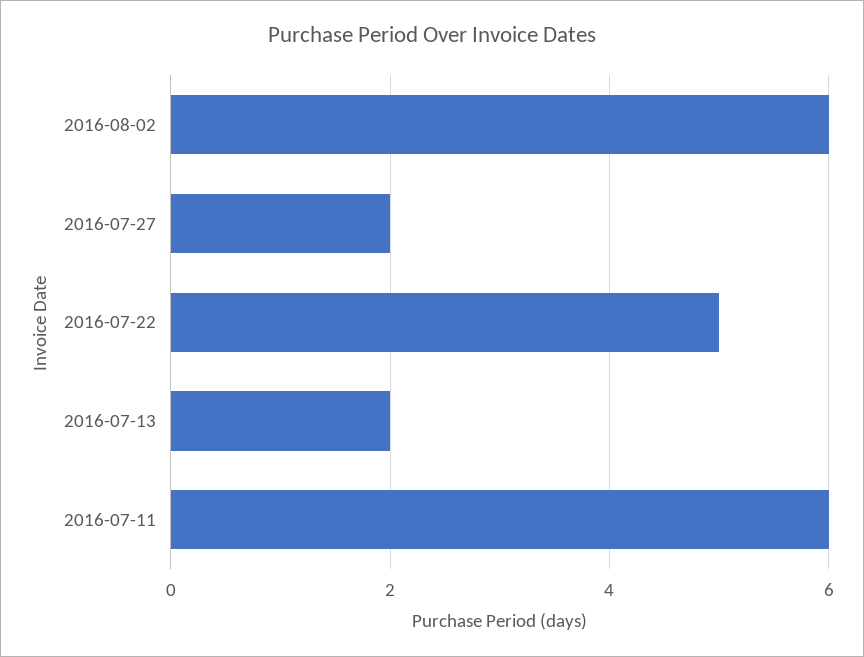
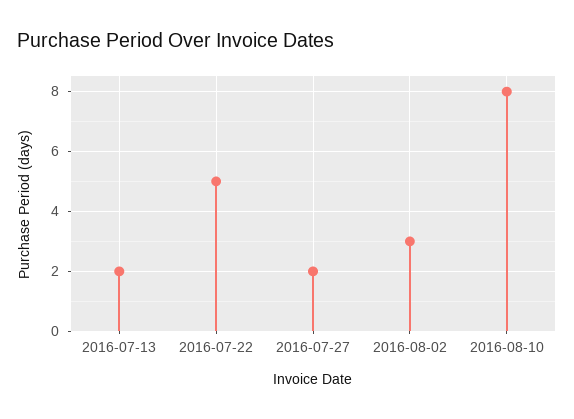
2016-08-02: 6 -> 3
2016-07-11: 6 -> none
2016-08-10: none -> 8

